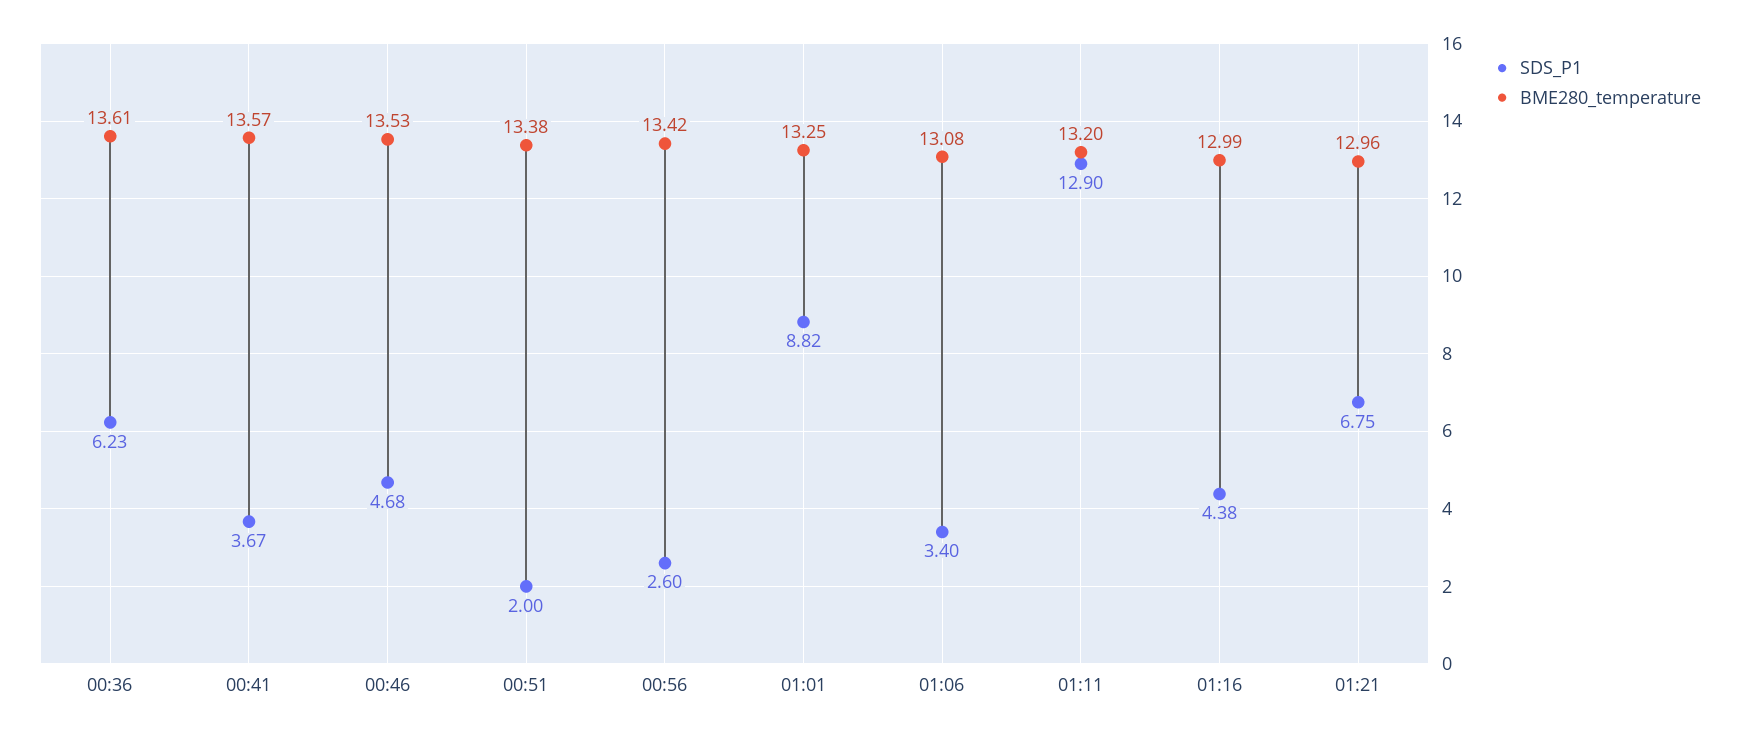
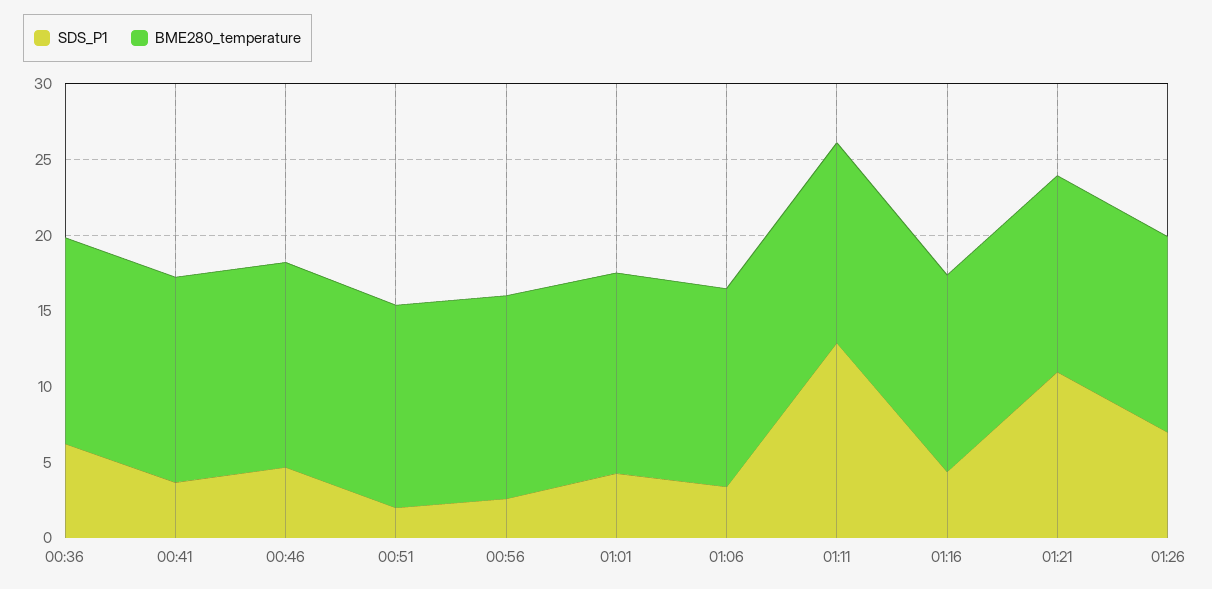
SDS_P1, 01:01: 8.82 -> 4
SDS_P1, 01:21: 6.75 -> 11
SDS_P1, 01:26: none -> 7
BME280_temperature, 01:26: none -> 13

